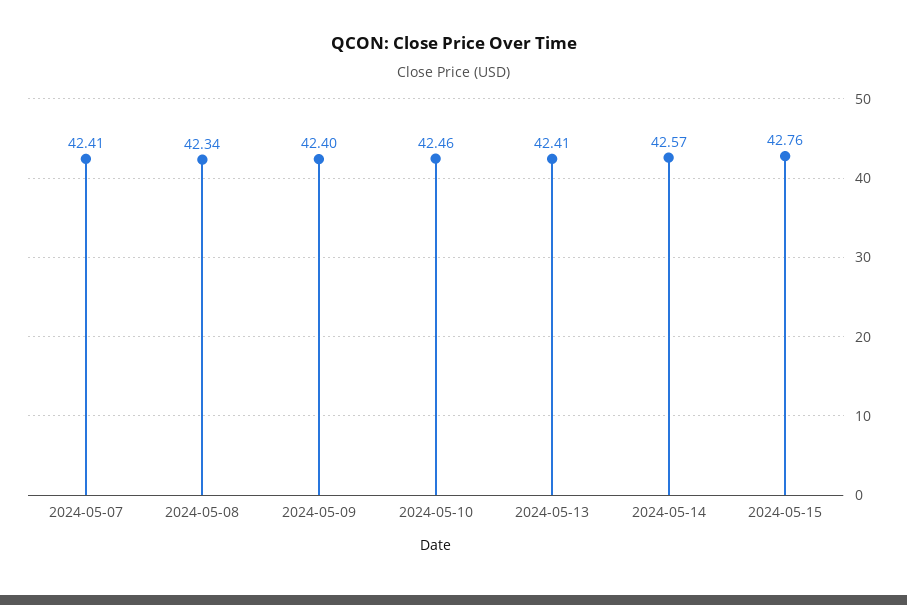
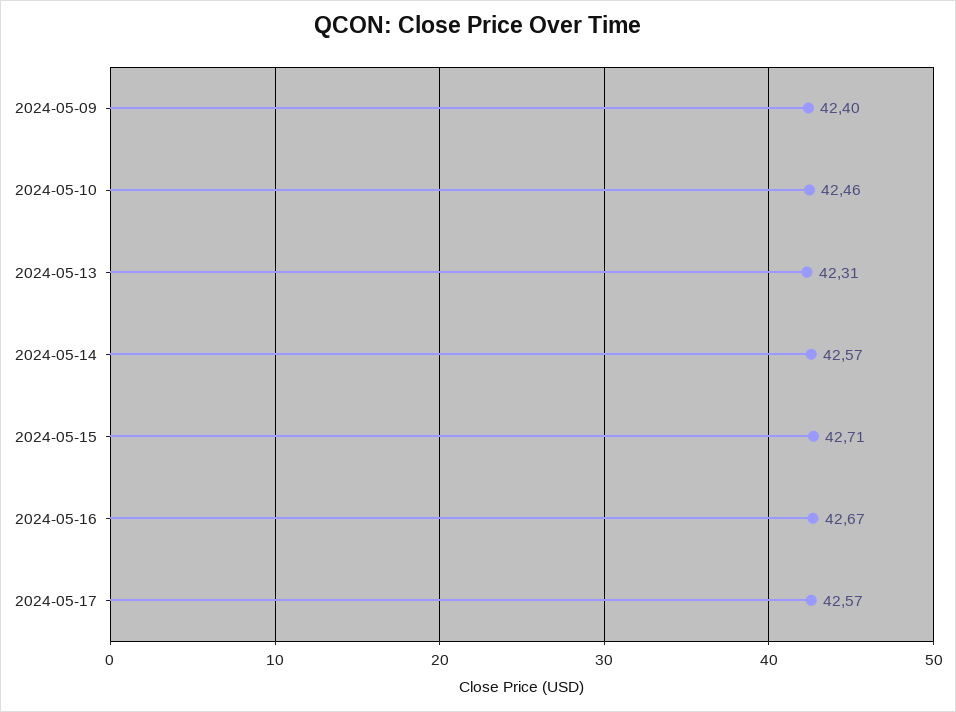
2024-05-07: 42.41 -> none
2024-05-08: 42.34 -> none
2024-05-13: 42.41 -> 42.31
2024-05-15: 42.76 -> 42.71
2024-05-16: none -> 42.67
2024-05-17: none -> 42.57

